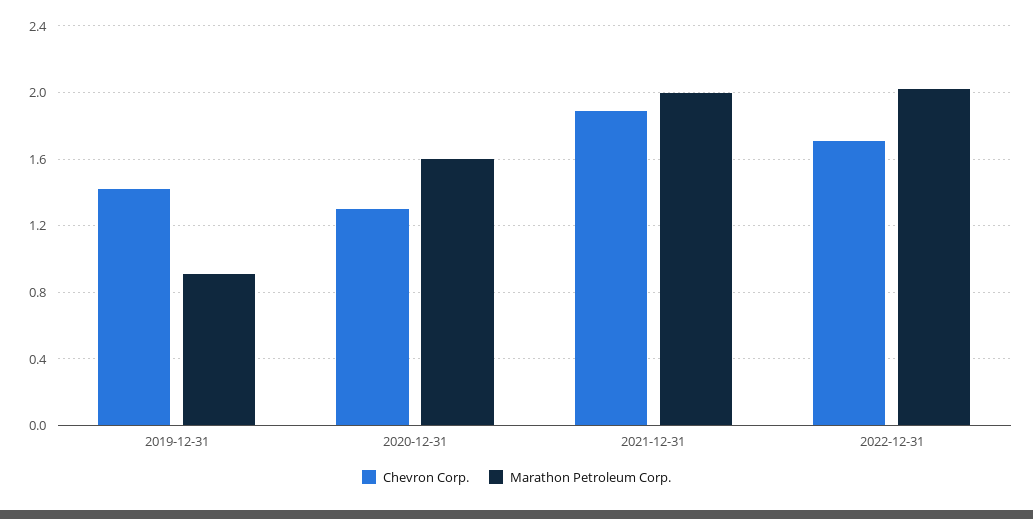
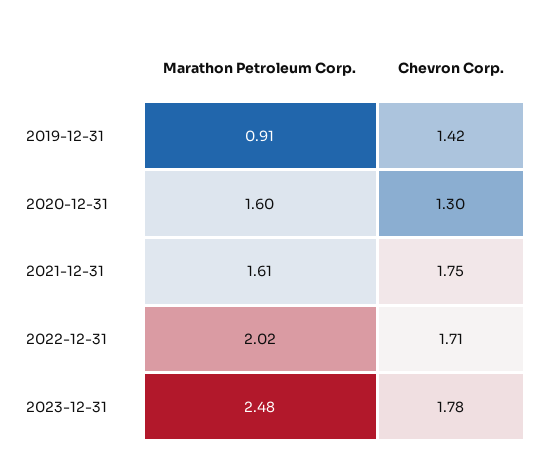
Chevron Corp., 2021-12-31: 1.9 -> 1.75
Marathon Petroleum Corp., 2021-12-31: 2 -> 1.61
Marathon Petroleum Corp., 2023-12-31: none -> 2.48
Chevron Corp., 2023-12-31: none -> 1.78

